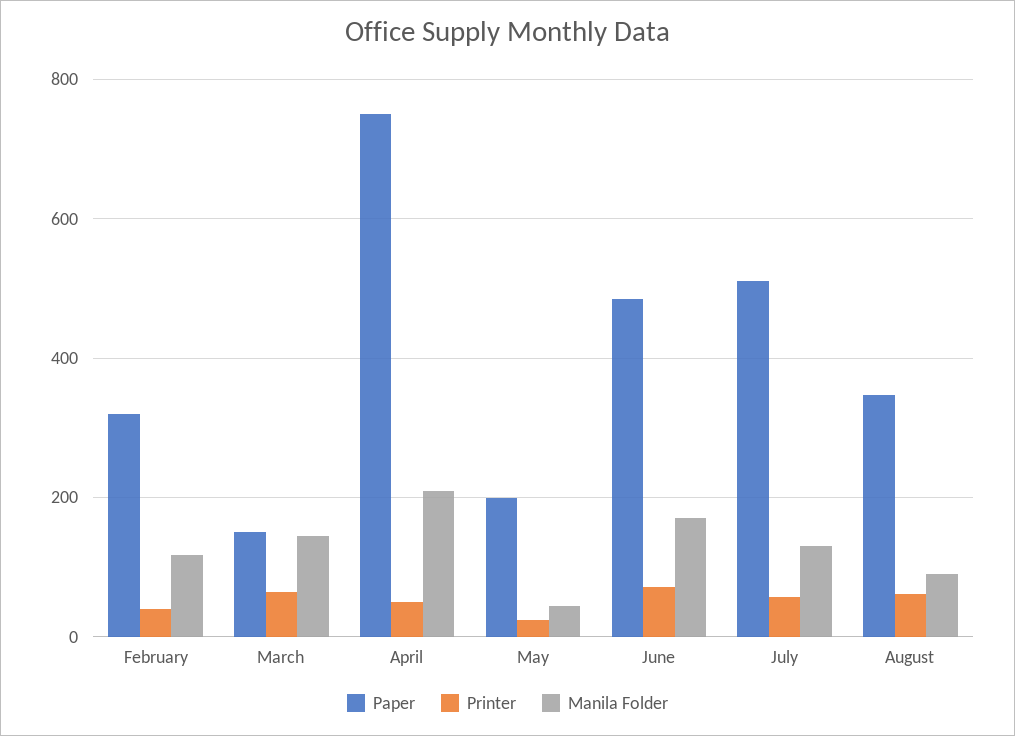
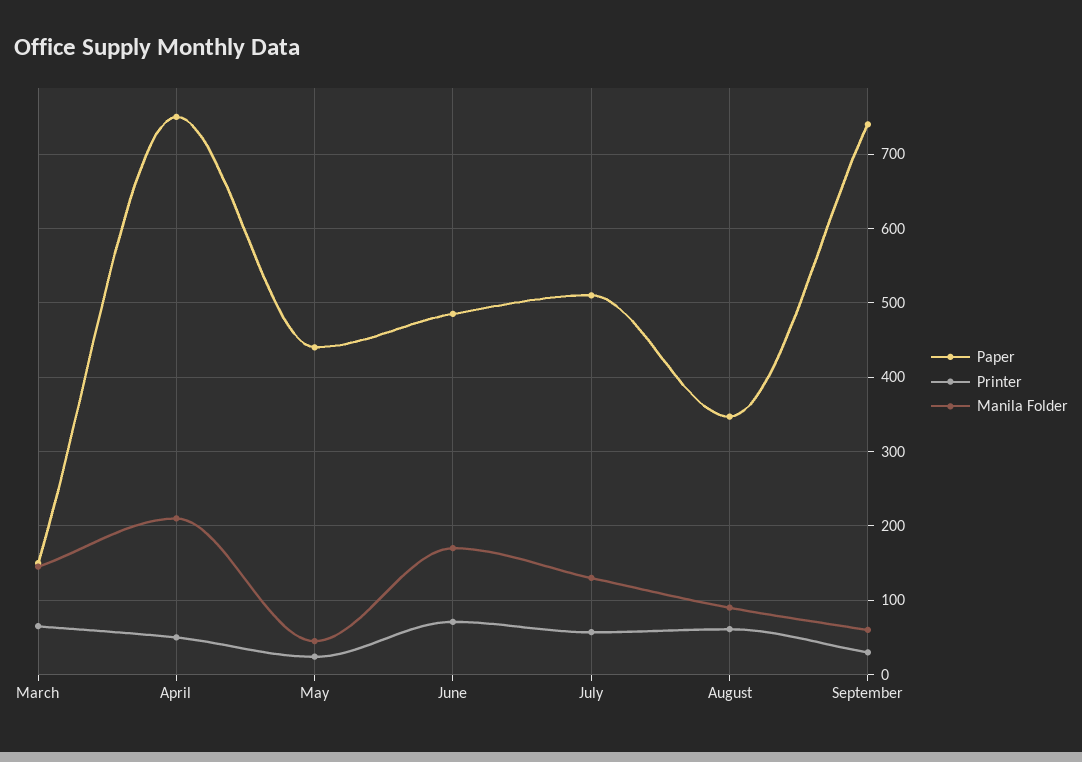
Paper, February: 320 -> none
Printer, February: 40 -> none
Manila Folder, February: 120 -> none
Paper, May: 200 -> 440
Paper, September: none -> 740
Printer, September: none -> 30
Manila Folder, September: none -> 60

